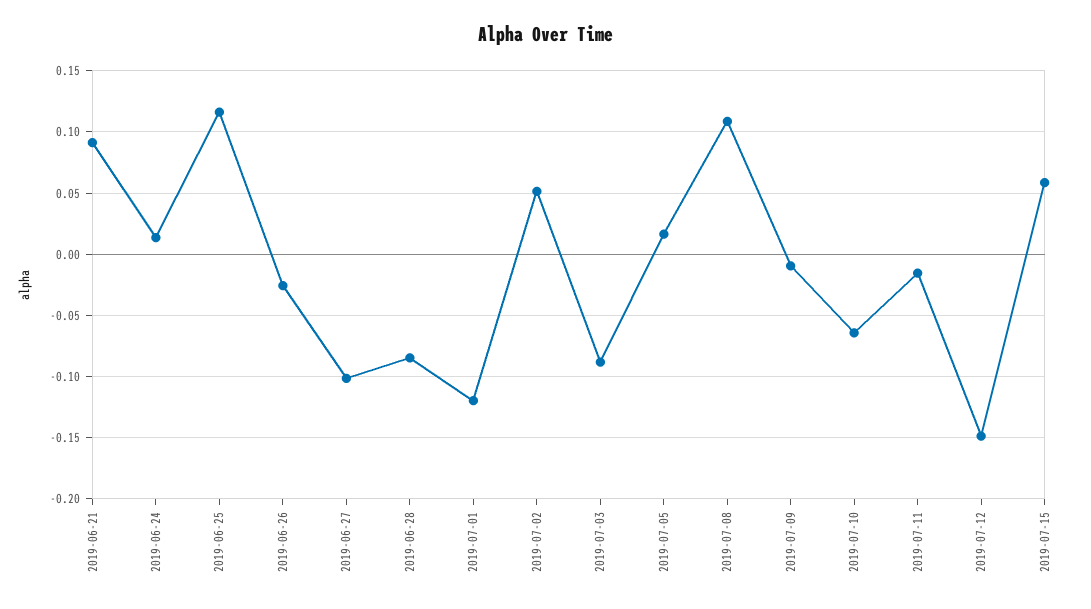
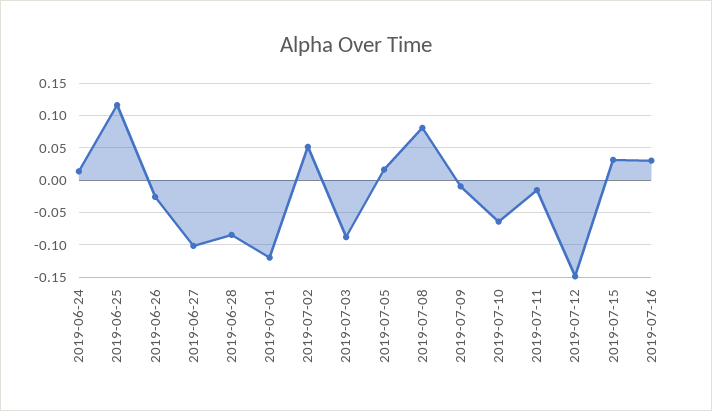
2019-06-21: 0.09 -> none
2019-07-08: 0.11 -> 0.08
2019-07-15: 0.06 -> 0.03
2019-07-16: none -> 0.03

